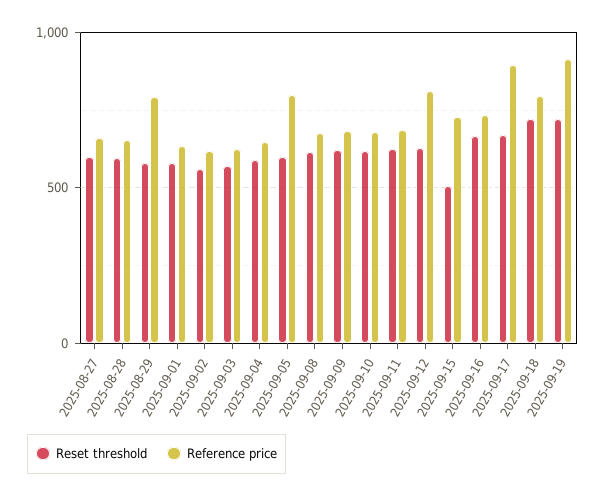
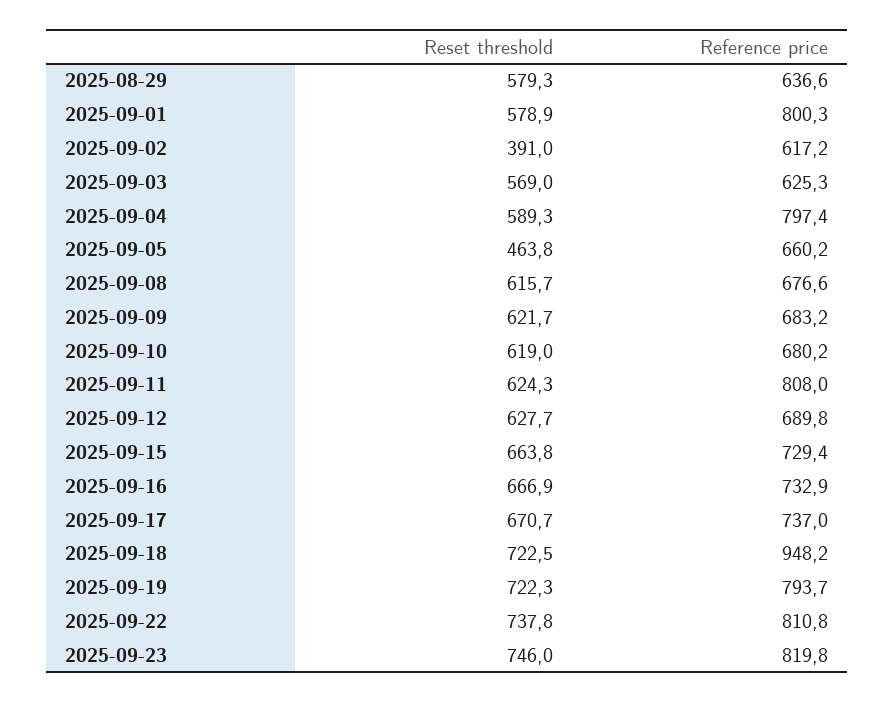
Reset threshold, 2025-08-27: 600 -> none
Reference price, 2025-08-27: 650 -> none
Reset threshold, 2025-08-28: 600 -> none
Reference price, 2025-08-28: 650 -> none
Reference price, 2025-08-29: 800 -> 636.6
Reference price, 2025-09-01: 650 -> 800.3
Reset threshold, 2025-09-02: 550 -> 391
Reference price, 2025-09-04: 650 -> 797.4
Reset threshold, 2025-09-05: 600 -> 463.8
Reference price, 2025-09-05: 800 -> 660.2
Reference price, 2025-09-11: 700 -> 808
Reference price, 2025-09-12: 800 -> 689.8
Reset threshold, 2025-09-15: 500 -> 663.8
Reference price, 2025-09-17: 900 -> 737
Reference price, 2025-09-18: 800 -> 948.2
Reference price, 2025-09-19: 900 -> 793.7
Reset threshold, 2025-09-22: none -> 737.8
Reference price, 2025-09-22: none -> 810.8
Reset threshold, 2025-09-23: none -> 746
Reference price, 2025-09-23: none -> 819.8

